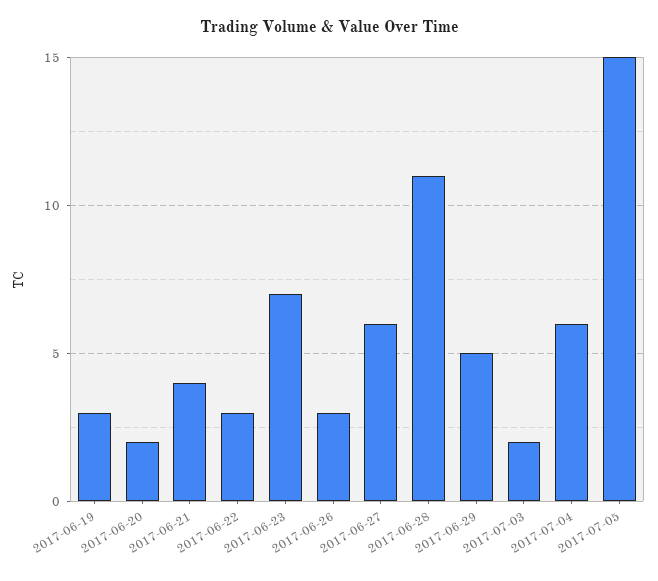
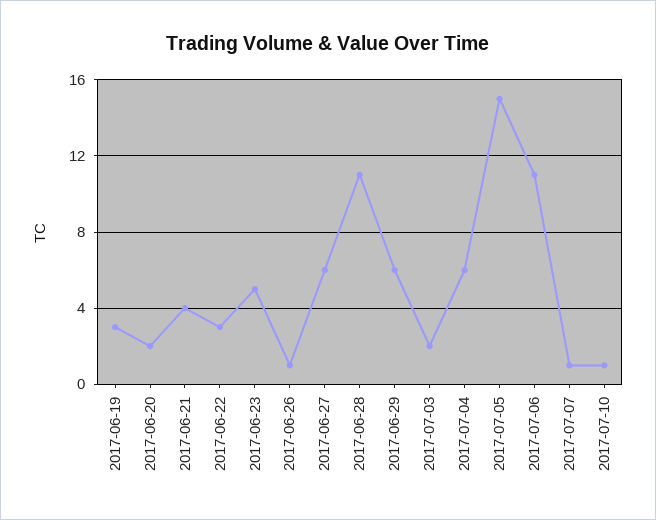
2017-06-23: 7 -> 5
2017-06-26: 3 -> 1
2017-06-29: 5 -> 6
2017-07-06: none -> 11
2017-07-07: none -> 1
2017-07-10: none -> 1

